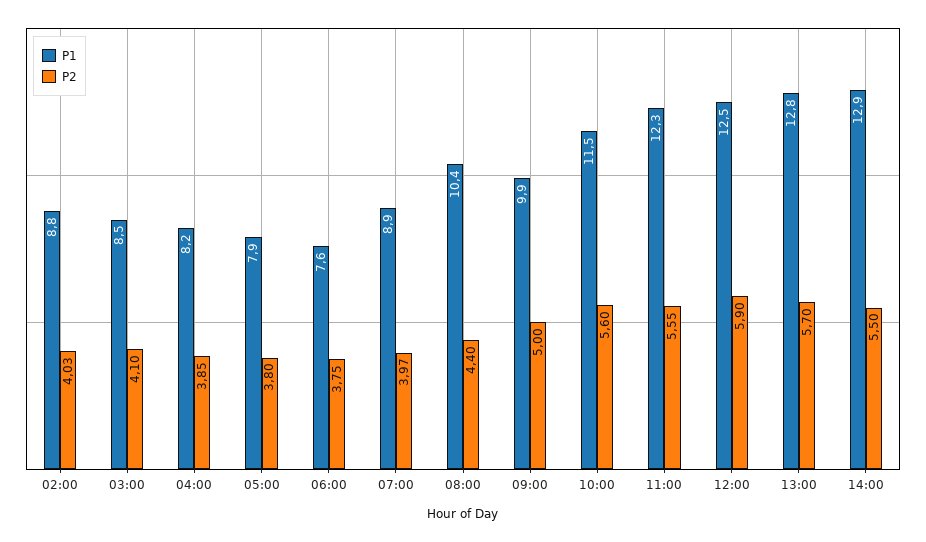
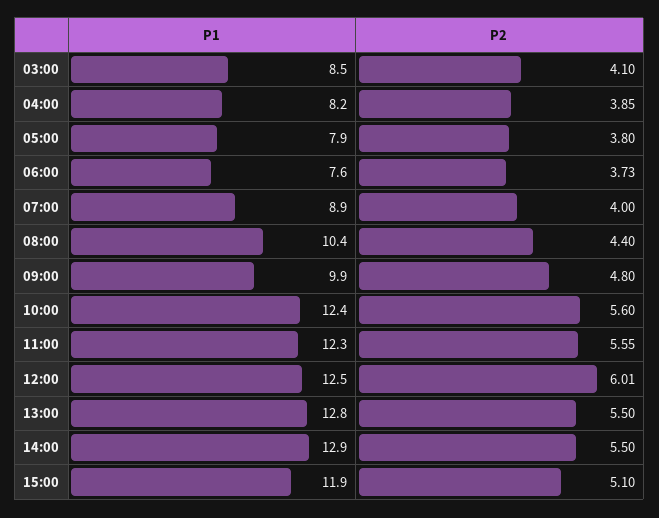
P1, 02:00: 8.8 -> none
P2, 02:00: 4.03 -> none
P2, 06:00: 3.75 -> 3.73
P2, 07:00: 3.97 -> 4
P2, 09:00: 5 -> 4.8
P1, 10:00: 11.5 -> 12.4
P2, 12:00: 5.9 -> 6.01
P2, 13:00: 5.7 -> 5.5
P1, 15:00: none -> 11.9
P2, 15:00: none -> 5.1

